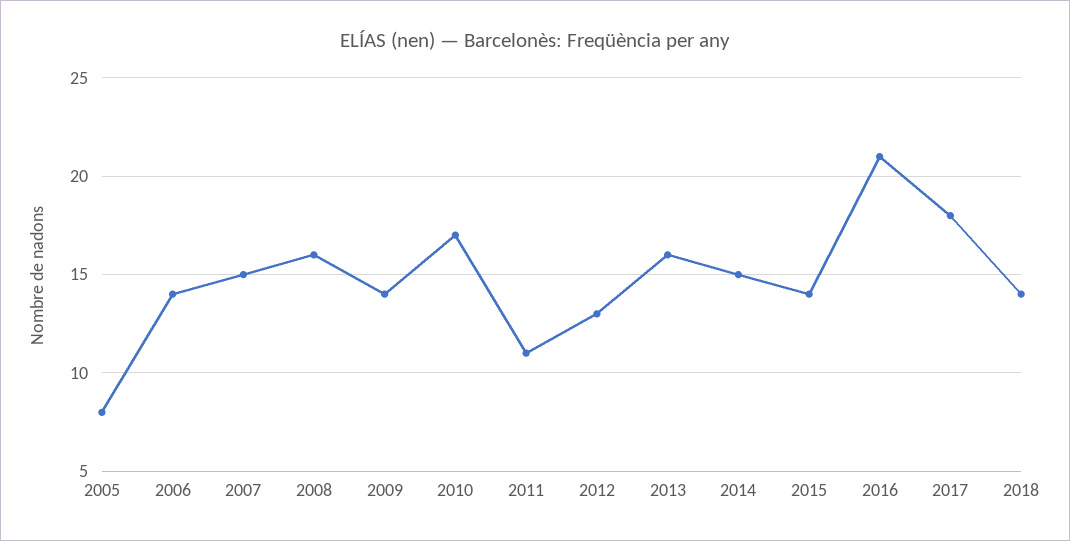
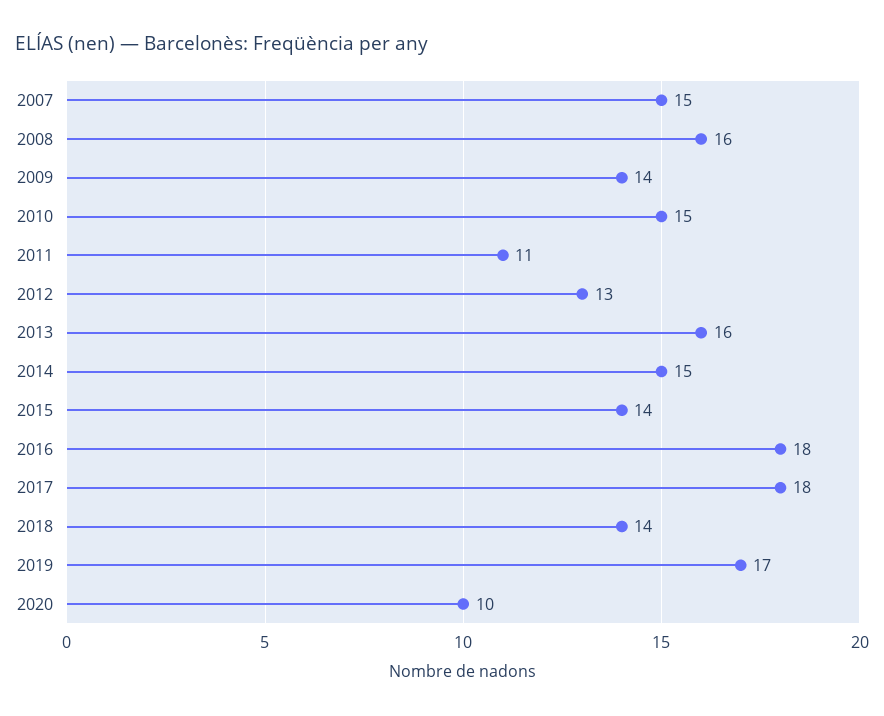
2005: 8 -> none
2006: 14 -> none
2010: 17 -> 15
2016: 21 -> 18
2019: none -> 17
2020: none -> 10

